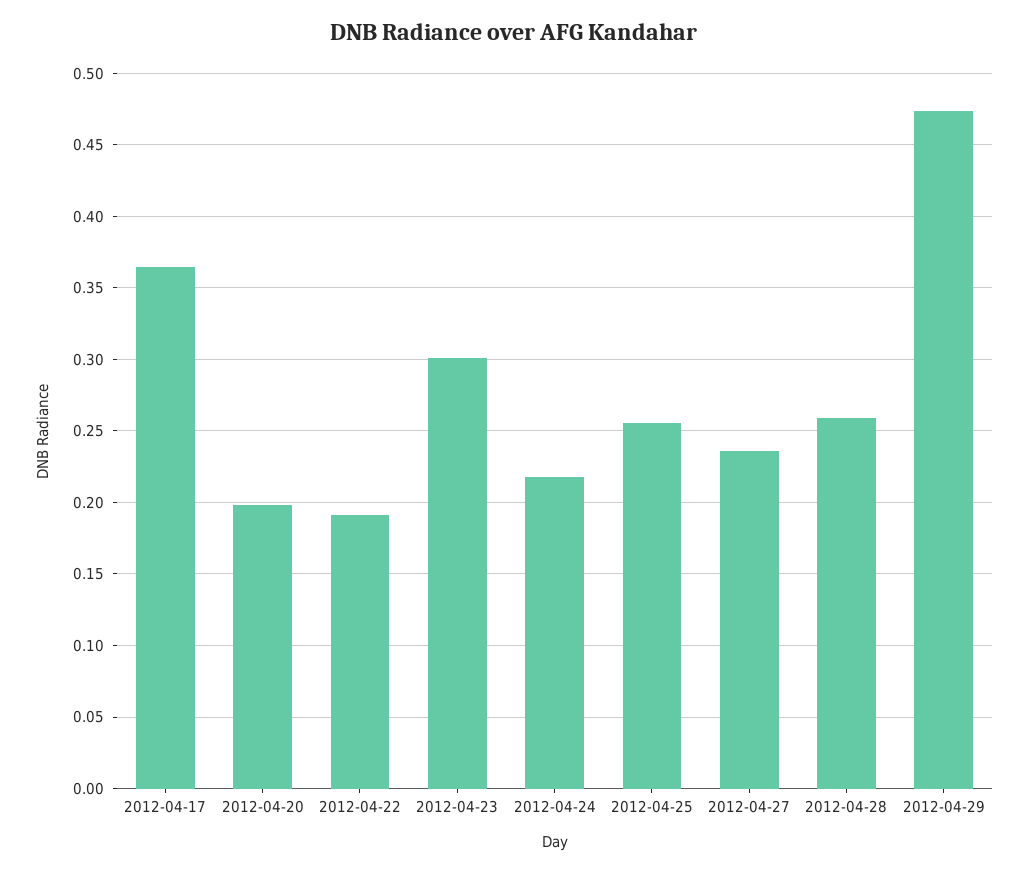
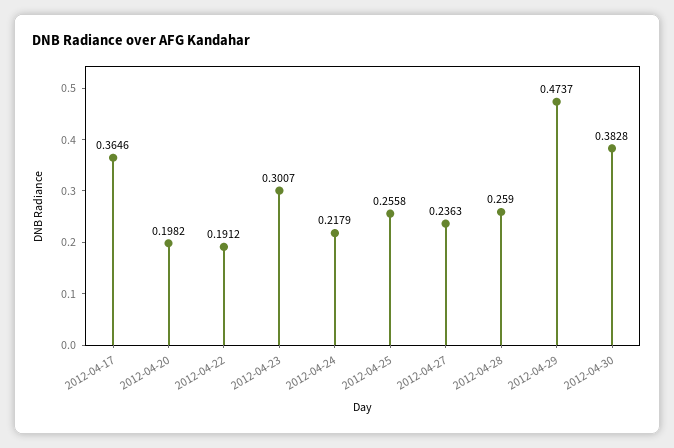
2012-04-30: none -> 0.3828

